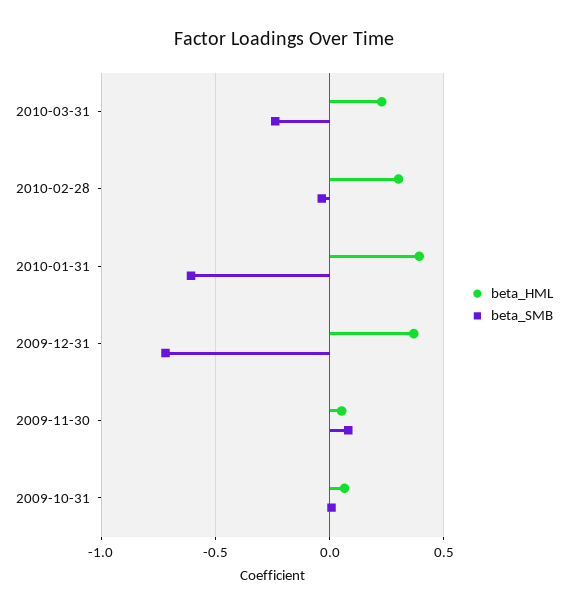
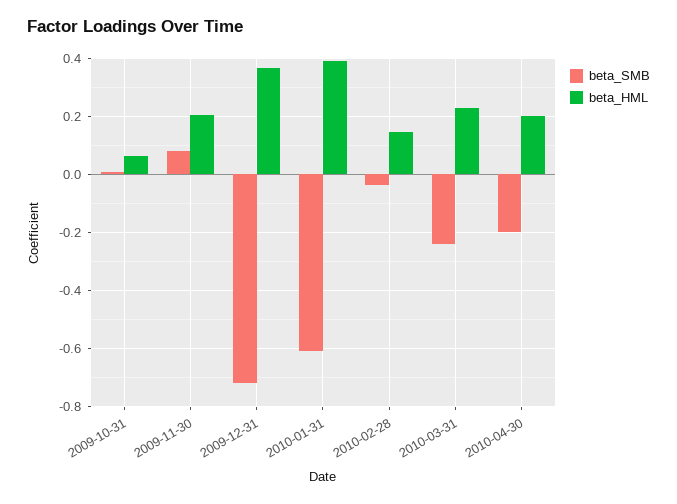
beta_HML, 2010-02-28: 0.3 -> 0.15
beta_HML, 2009-11-30: 0.05 -> 0.2
beta_SMB, 2010-04-30: none -> -0.2
beta_HML, 2010-04-30: none -> 0.2

